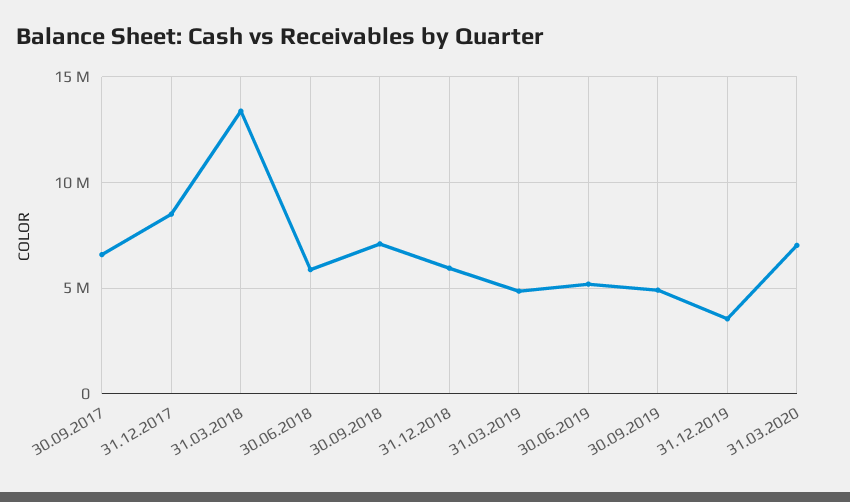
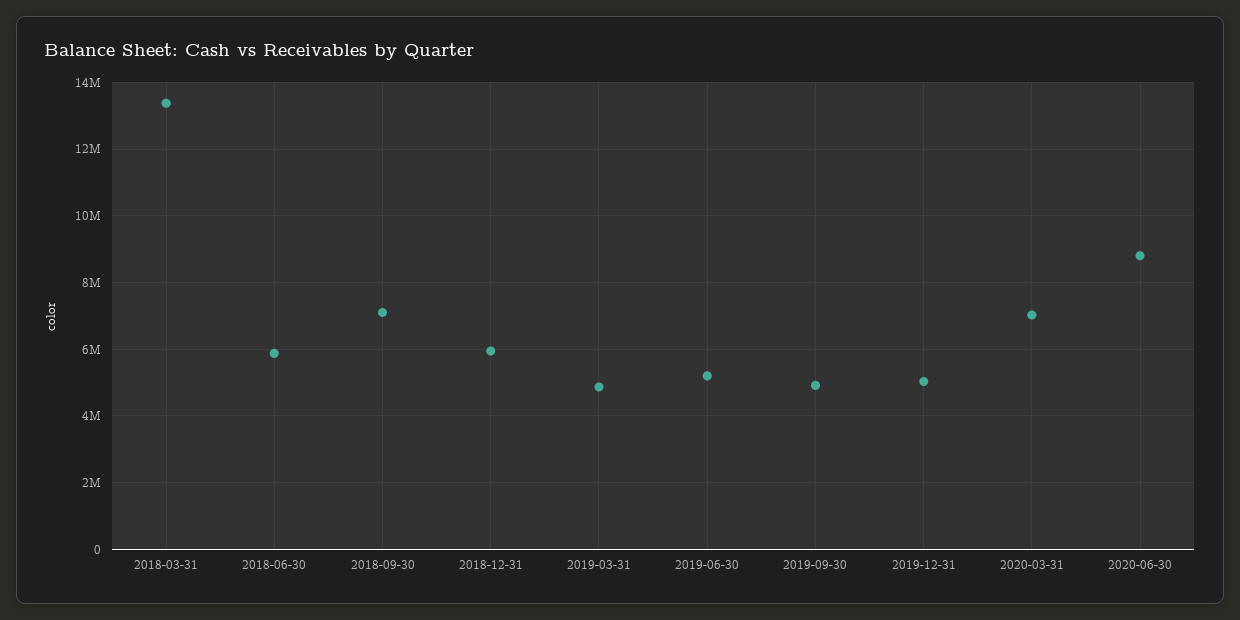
30.09.2017: 6500000 -> none
31.12.2017: 8500000 -> none
31.12.2019: 3500000 -> 5000000
2020-06-30: none -> 8800000

